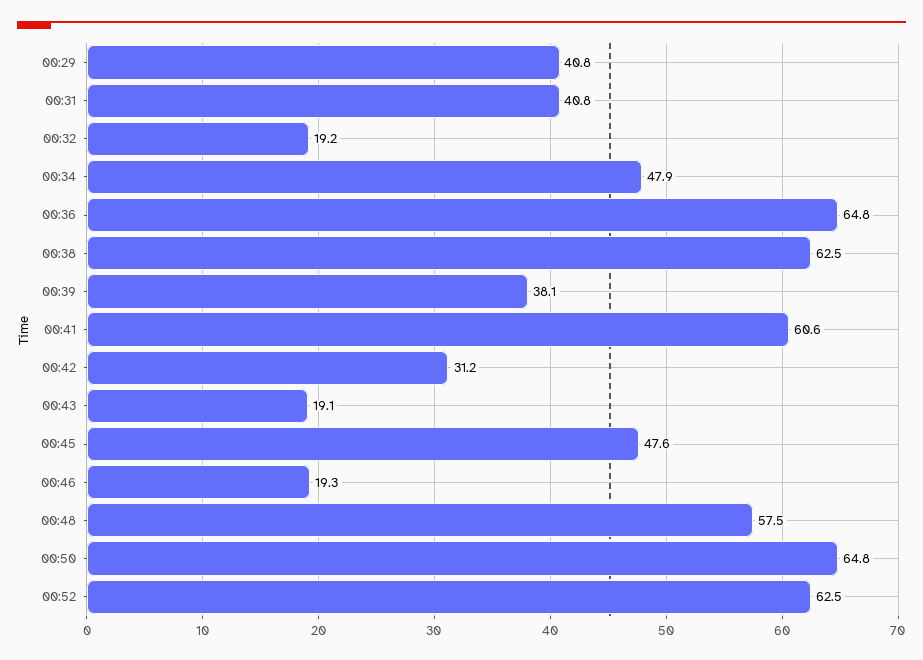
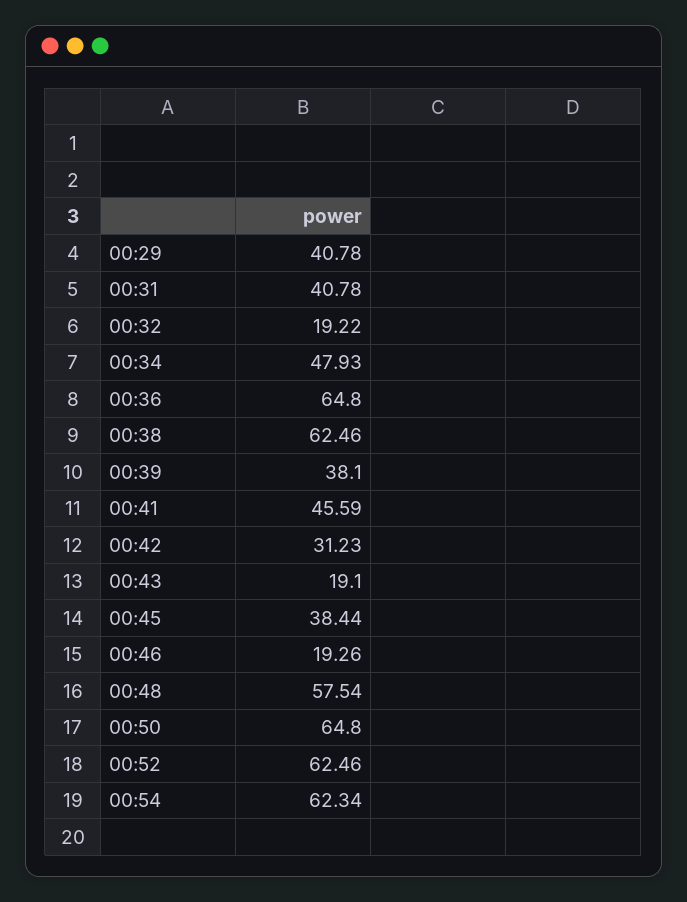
00:41: 60.6 -> 45.59
00:45: 47.6 -> 38.44
00:54: none -> 62.34

